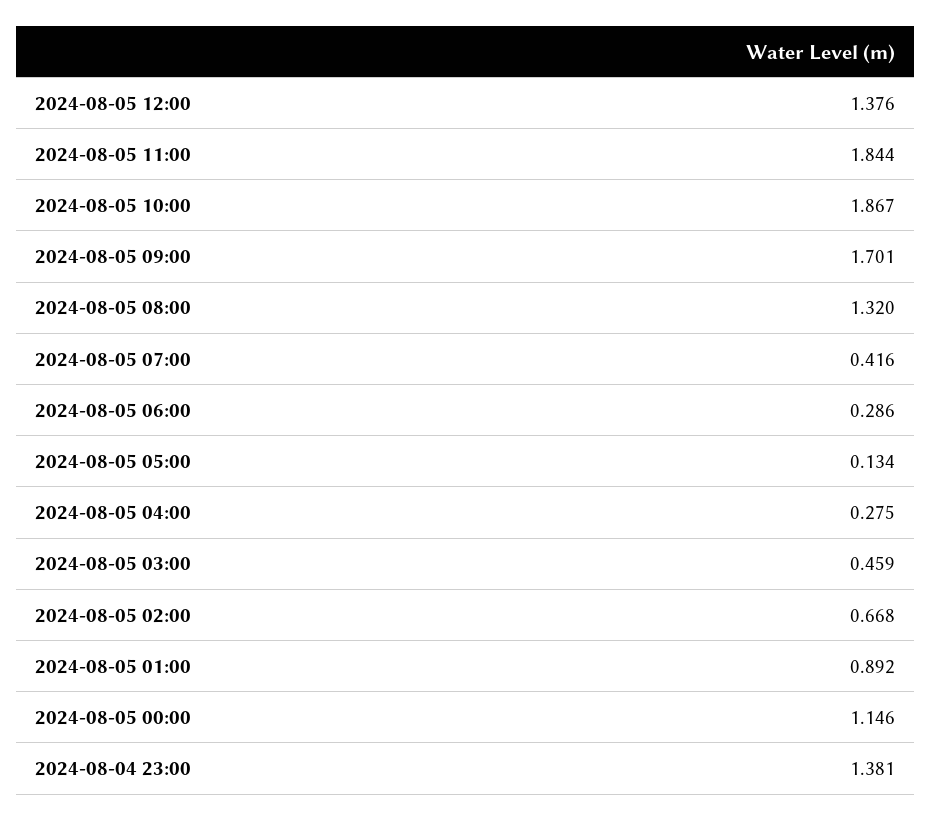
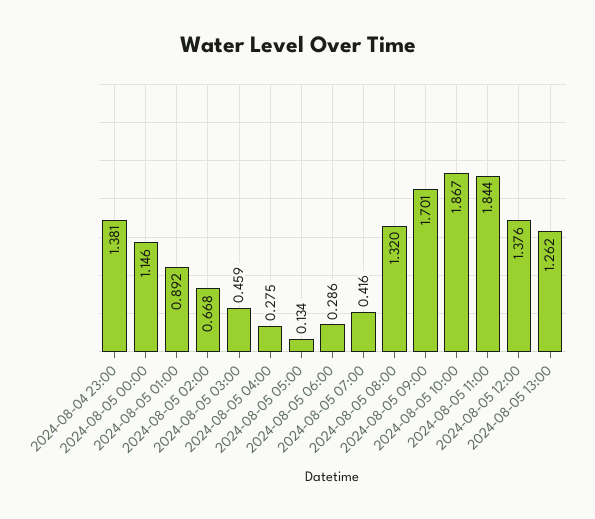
2024-08-05 13:00: none -> 1.262

